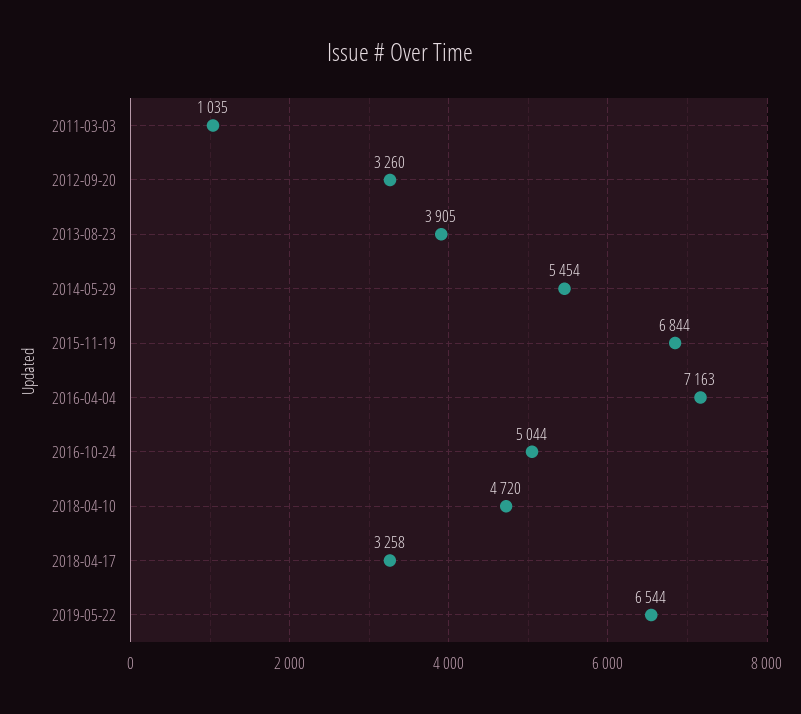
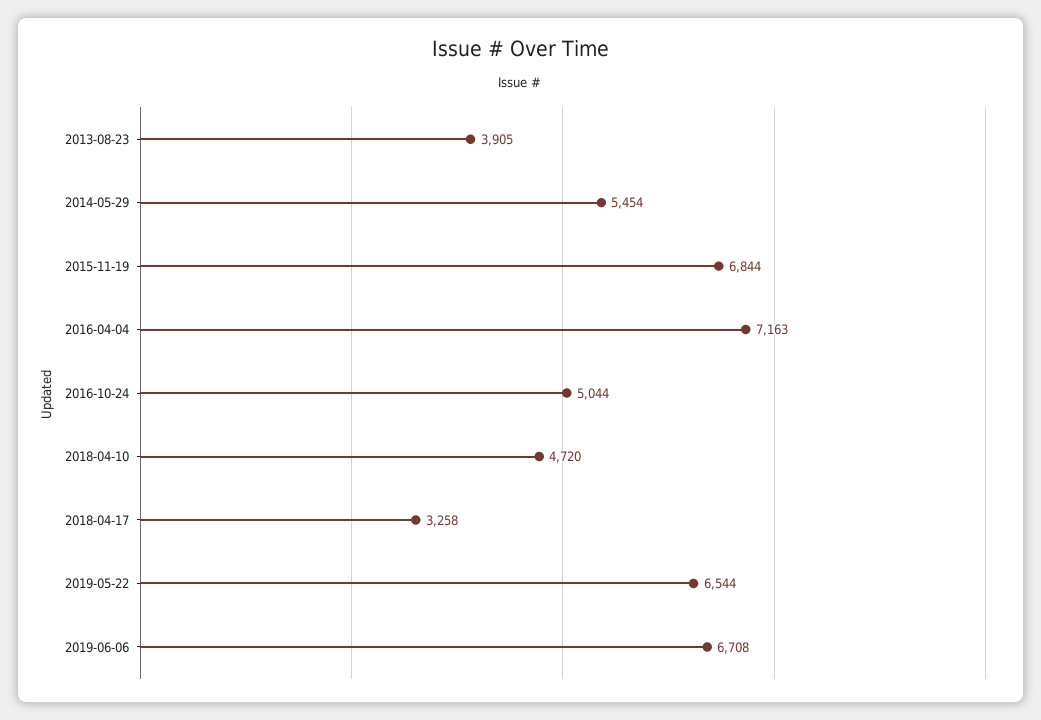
2011-03-03: 1035 -> none
2012-09-20: 3260 -> none
2019-06-06: none -> 6708

